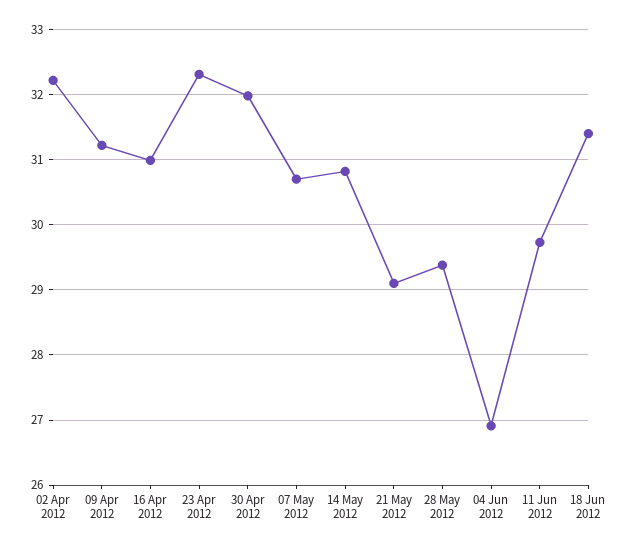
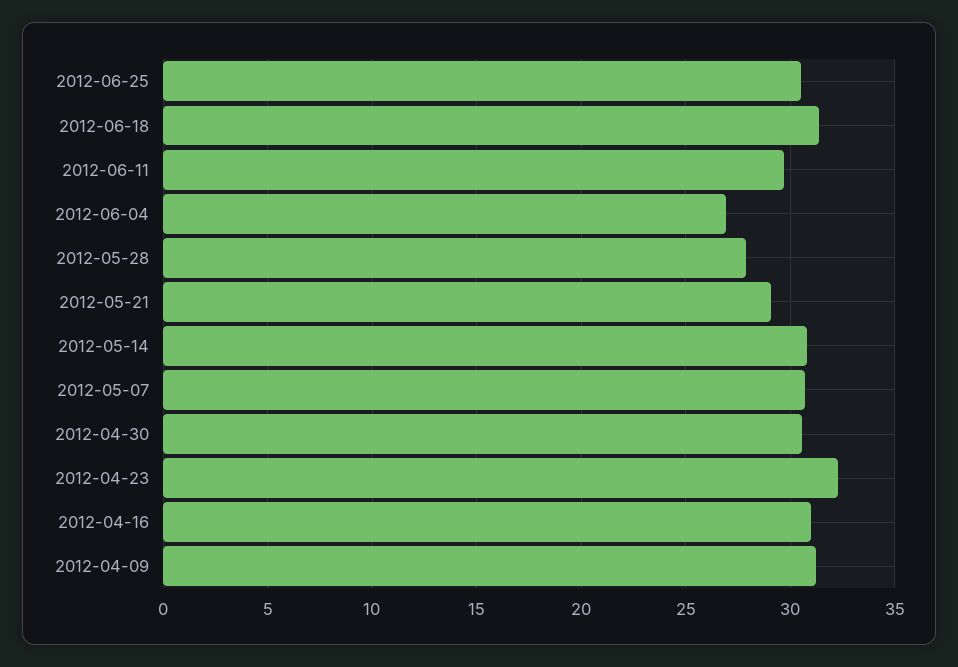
02 Apr 2012: 32.2 -> none
30 Apr 2012: 32 -> 30.5
28 May 2012: 29.4 -> 28
2012-06-25: none -> 30.5

